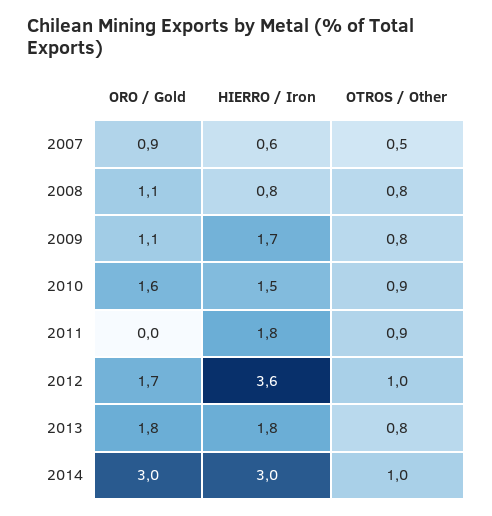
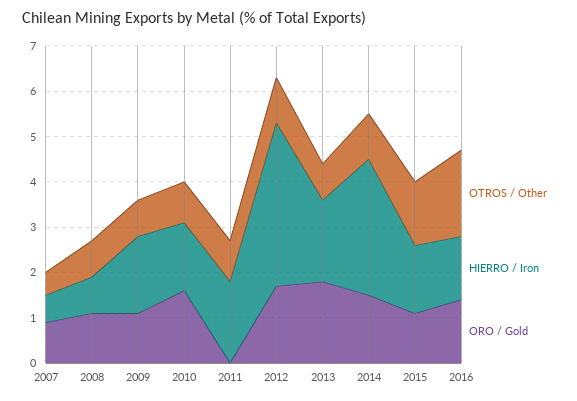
ORO / Gold, 2014: 3 -> 1.5
OTROS / Other, 2015: none -> 1.5
HIERRO / Iron, 2015: none -> 1.5
ORO / Gold, 2015: none -> 1
OTROS / Other, 2016: none -> 2
HIERRO / Iron, 2016: none -> 1.5
ORO / Gold, 2016: none -> 1.5

